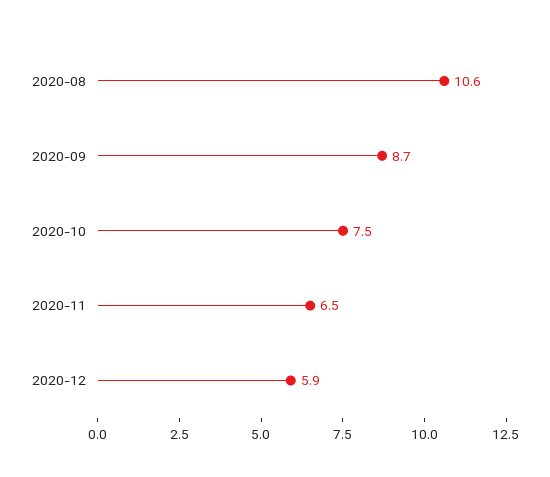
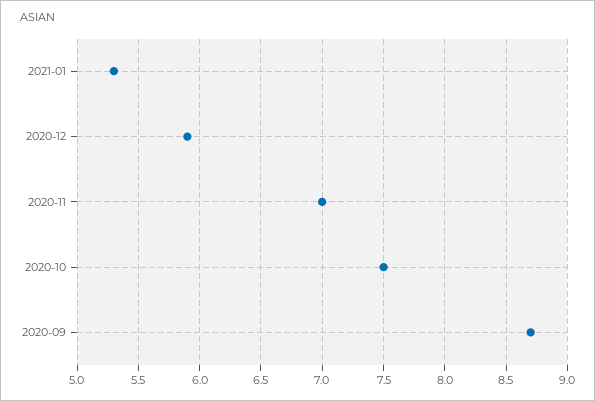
2020-08: 10.6 -> none
2020-11: 6.5 -> 7
2021-01: none -> 5.3

